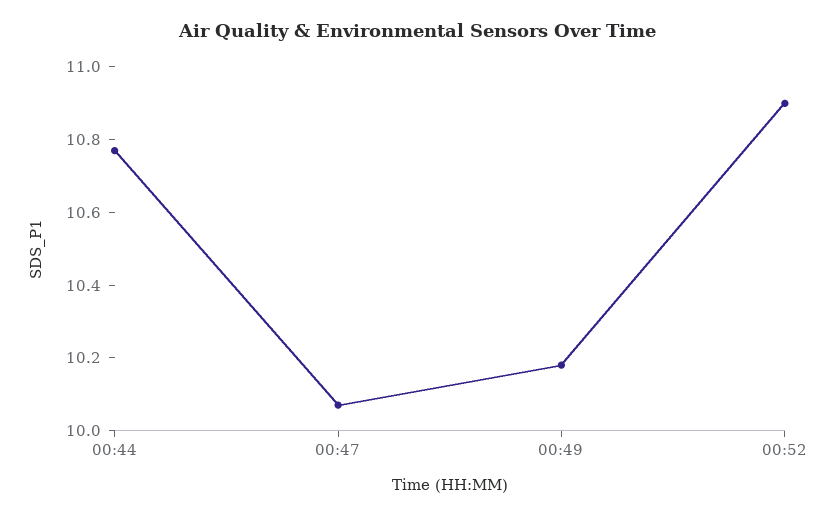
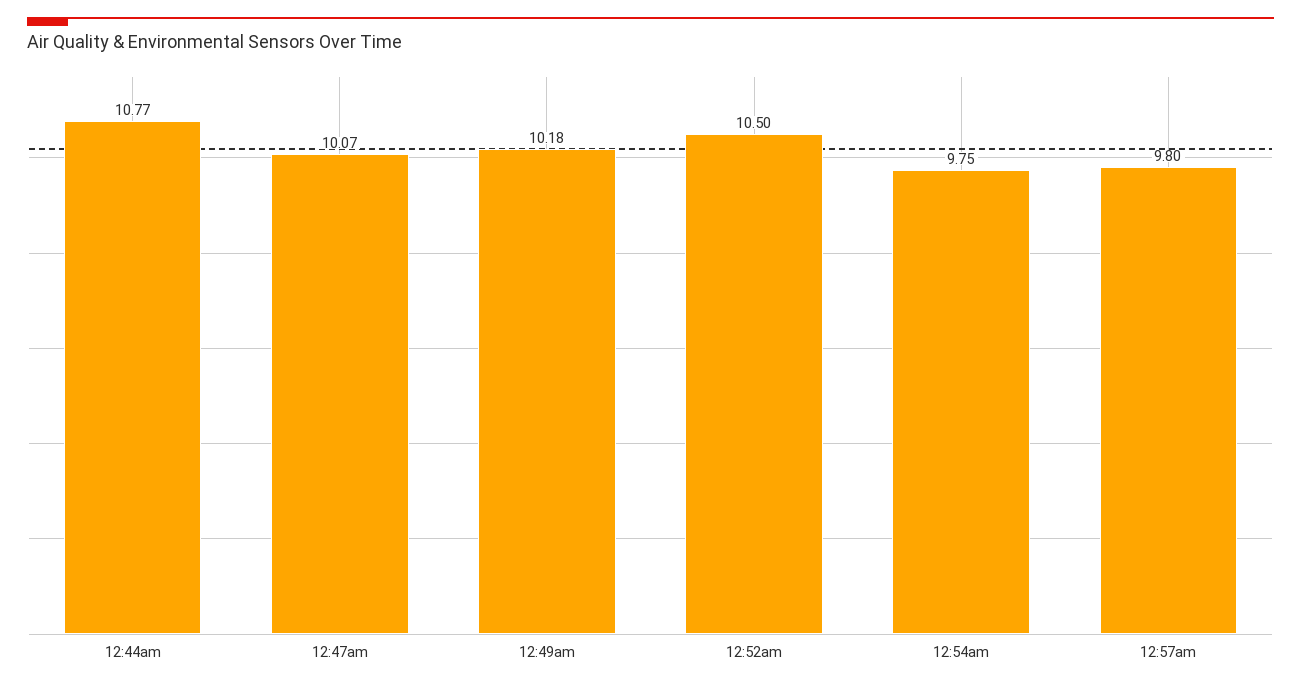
00:52: 10.9 -> 10.5
12:54am: none -> 9.75
12:57am: none -> 9.8

